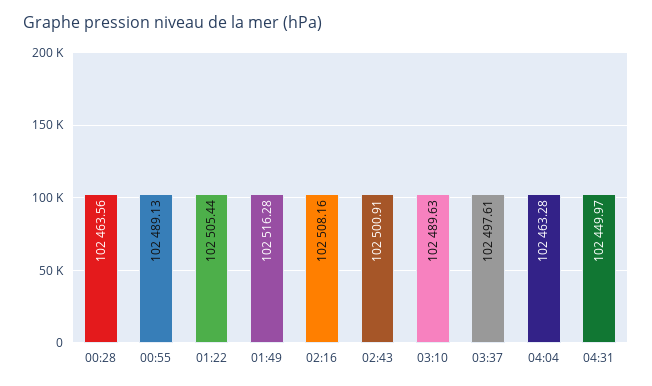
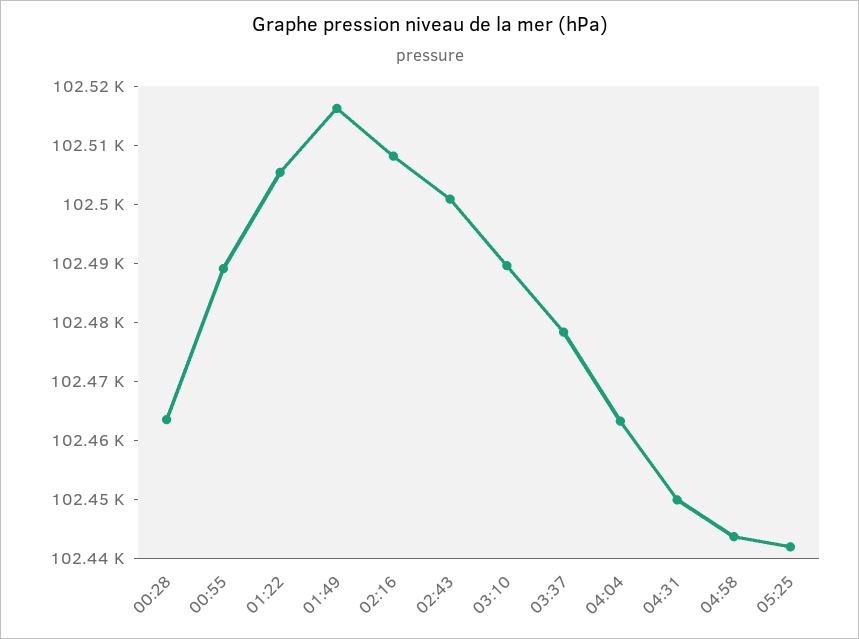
03:37: 102497.61 -> 102478
04:58: none -> 102444
05:25: none -> 102442

